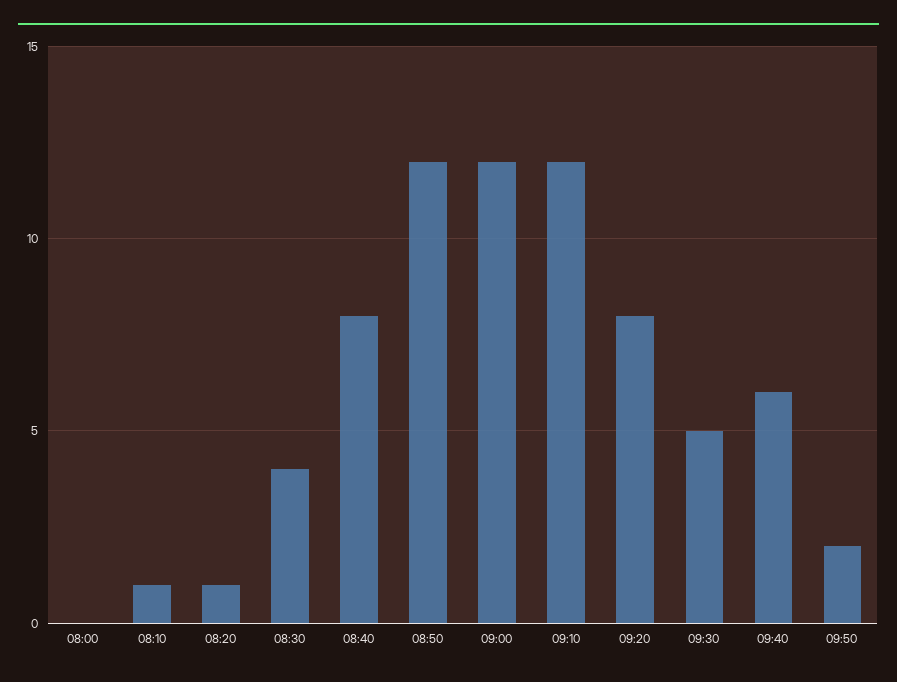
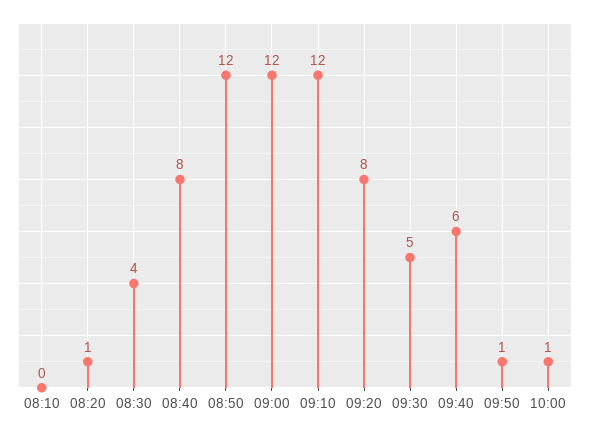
08:00: 0 -> none
08:10: 1 -> 0
09:50: 2 -> 1
10:00: none -> 1

